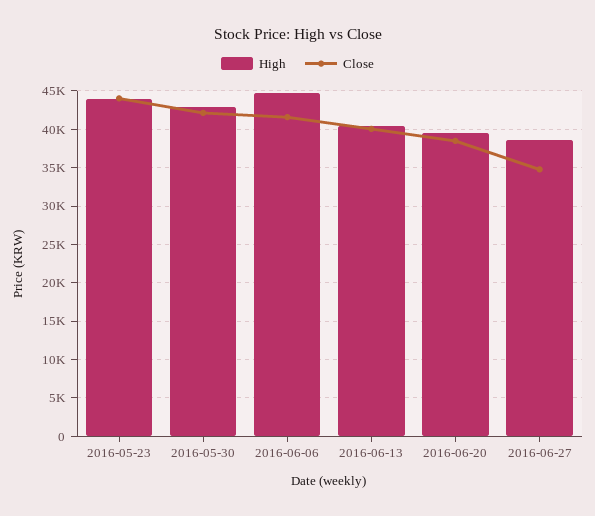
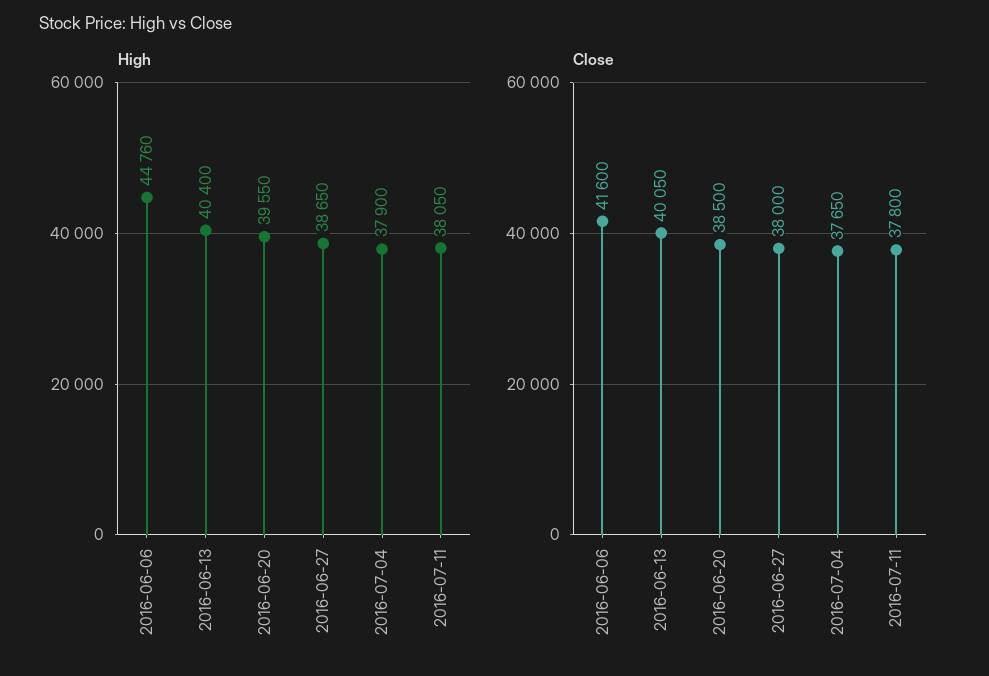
High, 2016-05-23: 44000 -> none
Close, 2016-05-23: 44000 -> none
High, 2016-05-30: 43000 -> none
Close, 2016-05-30: 42000 -> none
Close, 2016-06-27: 35000 -> 38000
High, 2016-07-04: none -> 37900
High, 2016-07-11: none -> 38050
Close, 2016-07-04: none -> 37650
Close, 2016-07-11: none -> 37800

